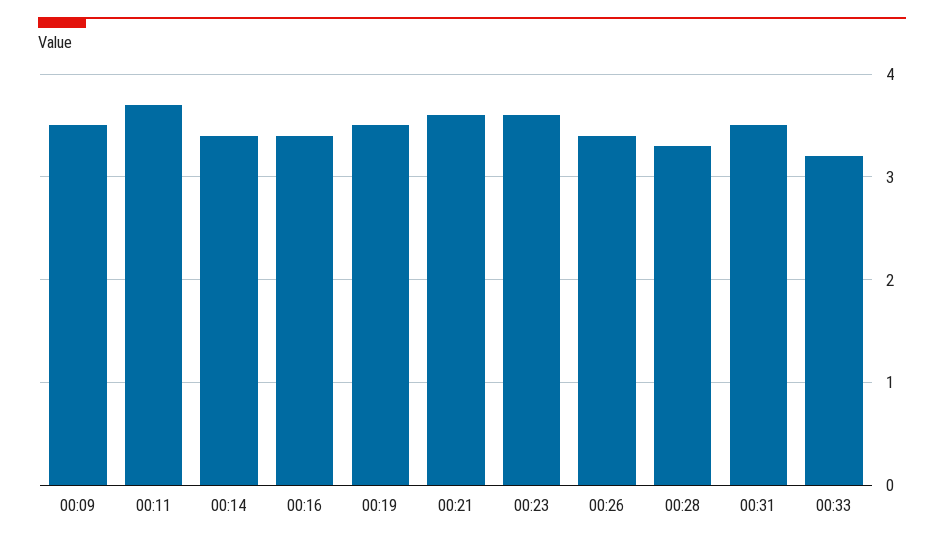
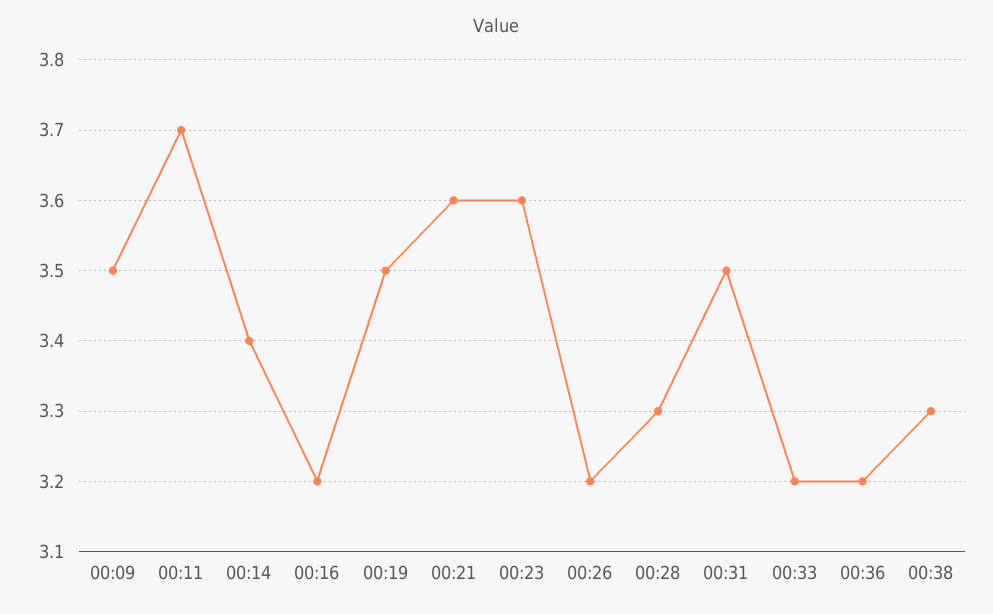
00:16: 3.4 -> 3.2
00:26: 3.4 -> 3.2
00:36: none -> 3.2
00:38: none -> 3.3

